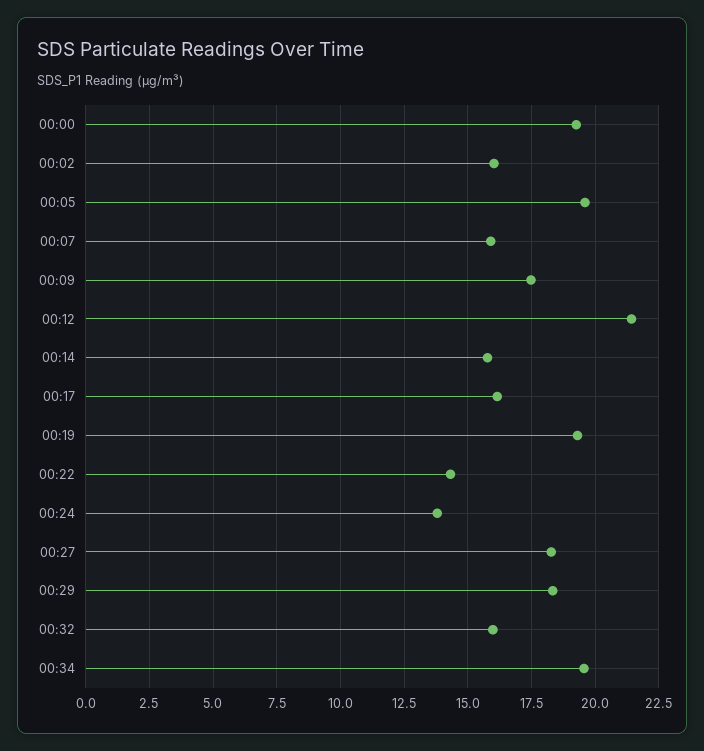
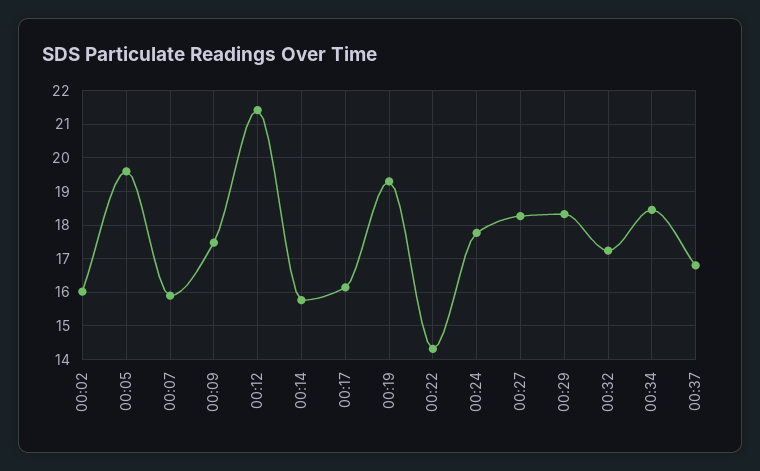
00:00: 19.25 -> none
00:24: 13.75 -> 17.8
00:32: 16 -> 17.2
00:34: 19.5 -> 18.4
00:37: none -> 16.8

